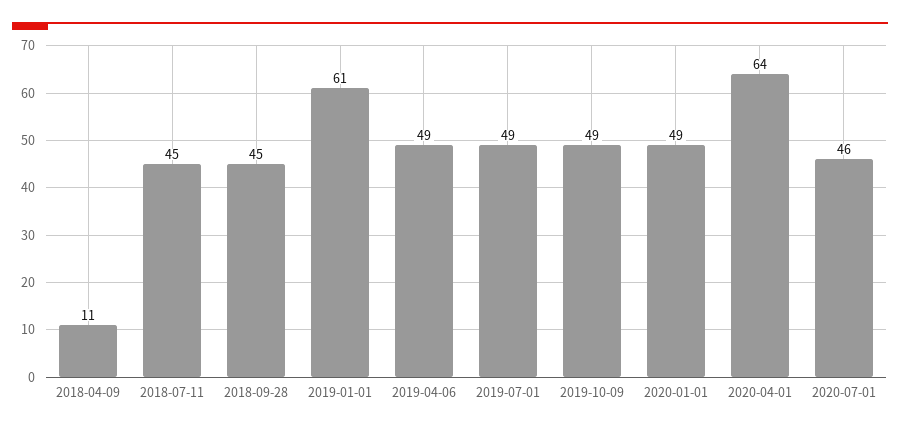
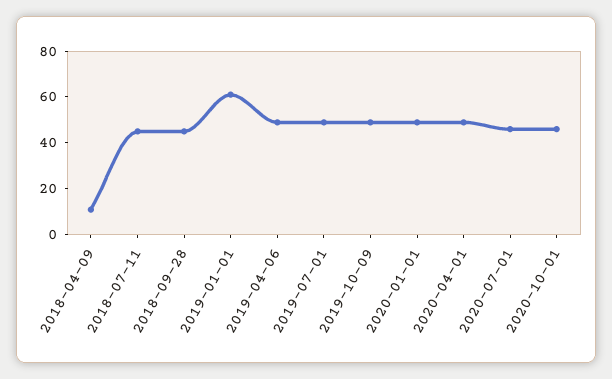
2020-04-01: 64 -> 50
2020-10-01: none -> 45

